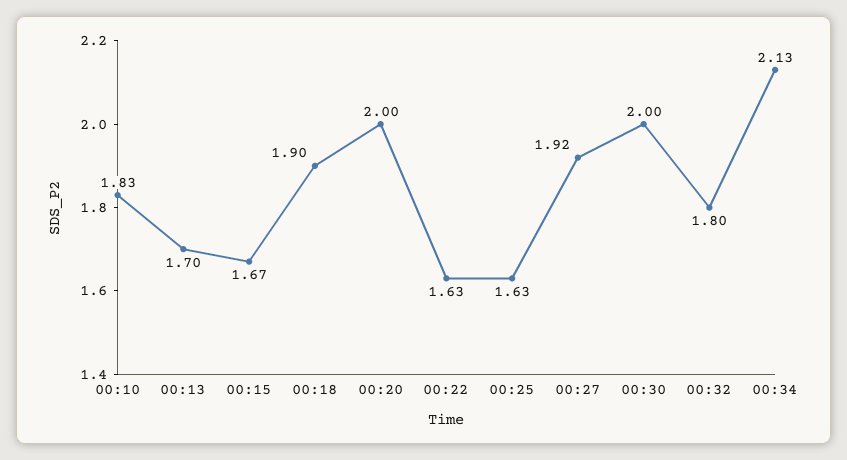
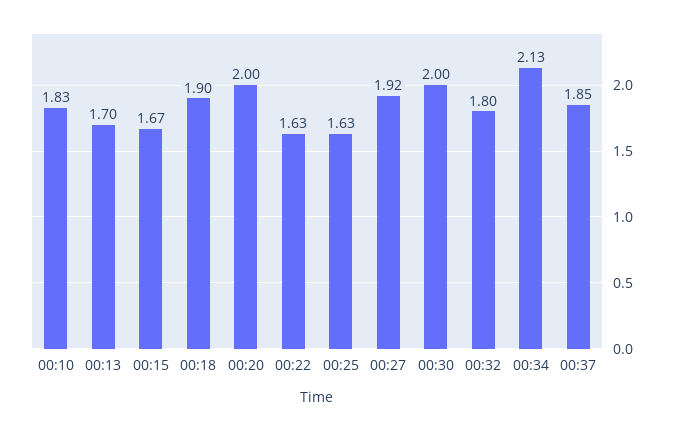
00:37: none -> 1.85

